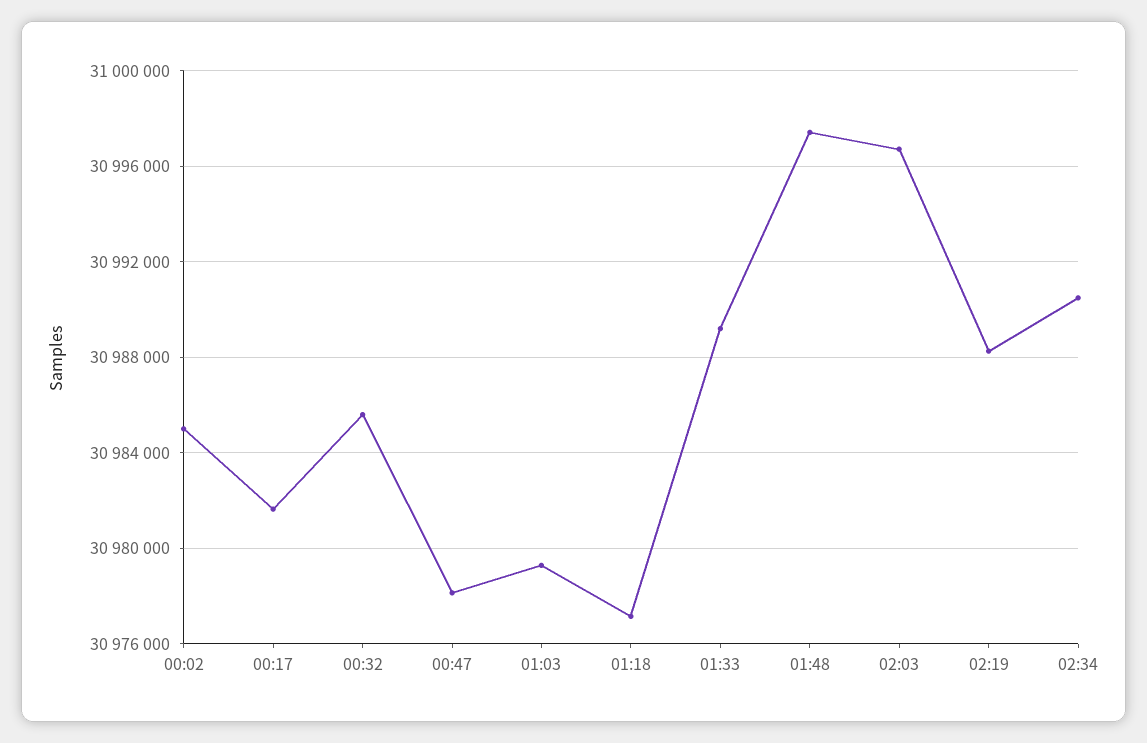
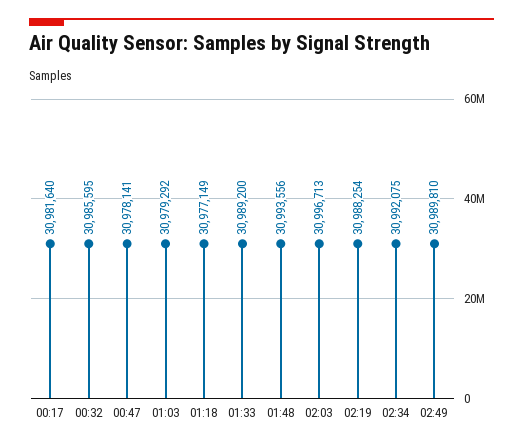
00:02: 30985000 -> none
01:48: 30997500 -> 30993556
02:34: 30990500 -> 30992075
02:49: none -> 30989810

